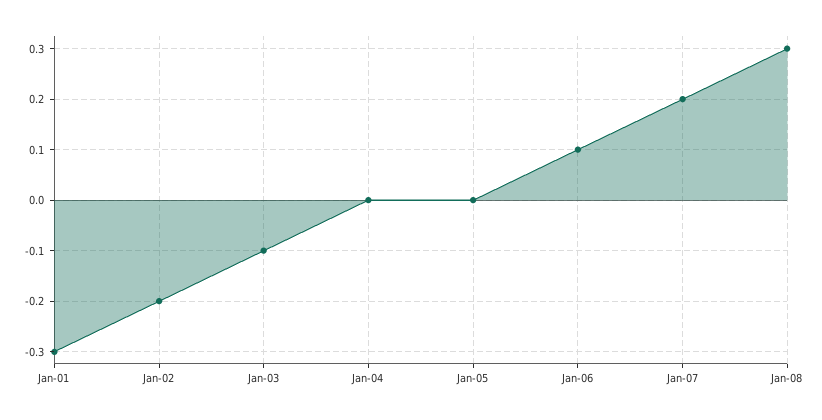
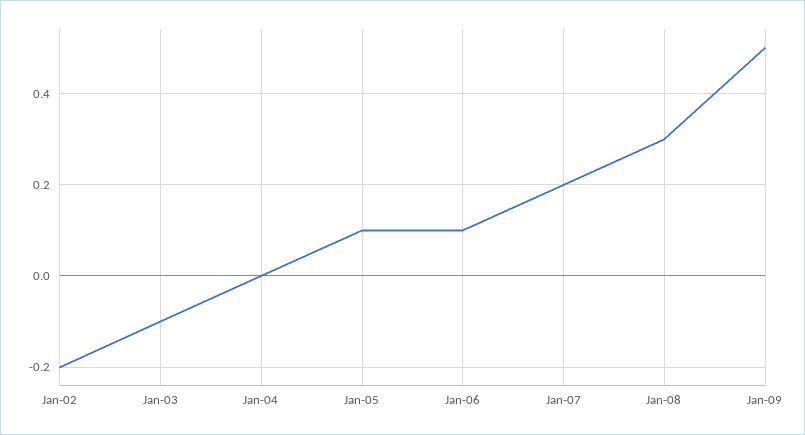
Jan-01: -0.3 -> none
Jan-05: 0 -> 0.1
Jan-09: none -> 0.5

